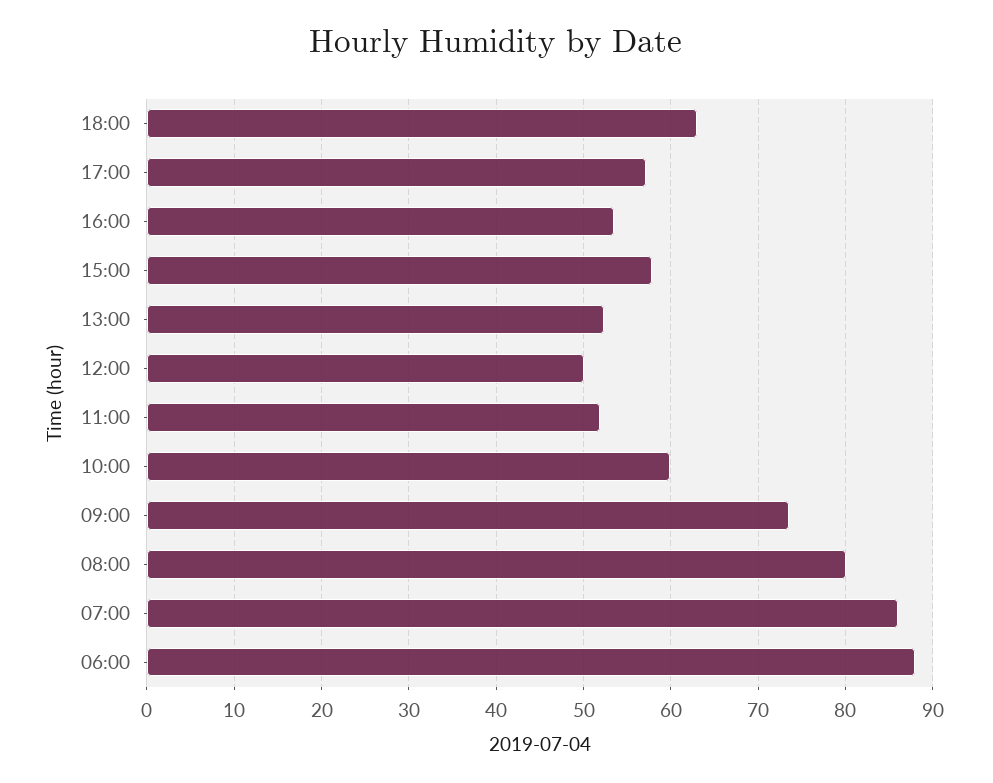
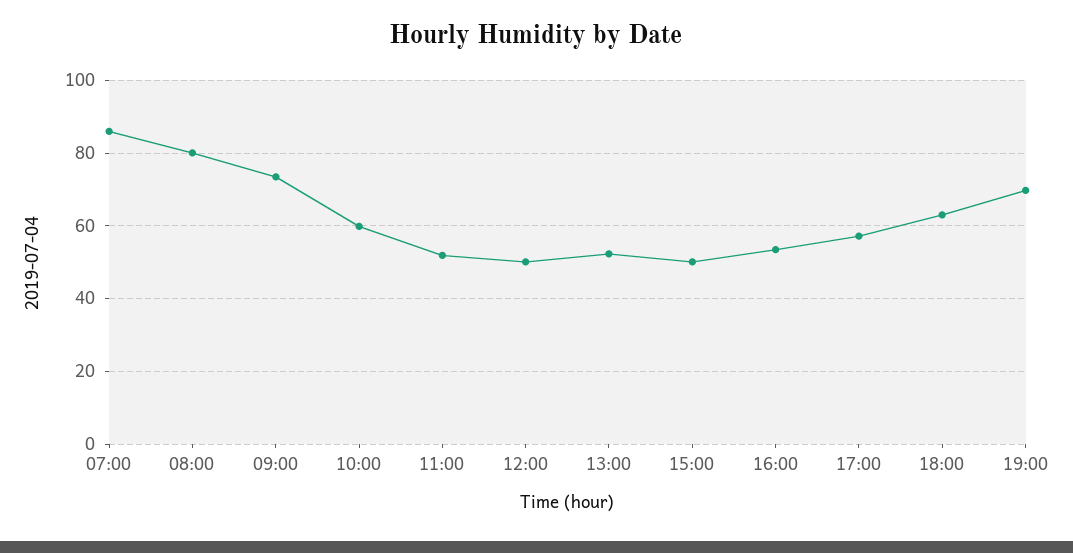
15:00: 58 -> 50
06:00: 88 -> none
19:00: none -> 70

